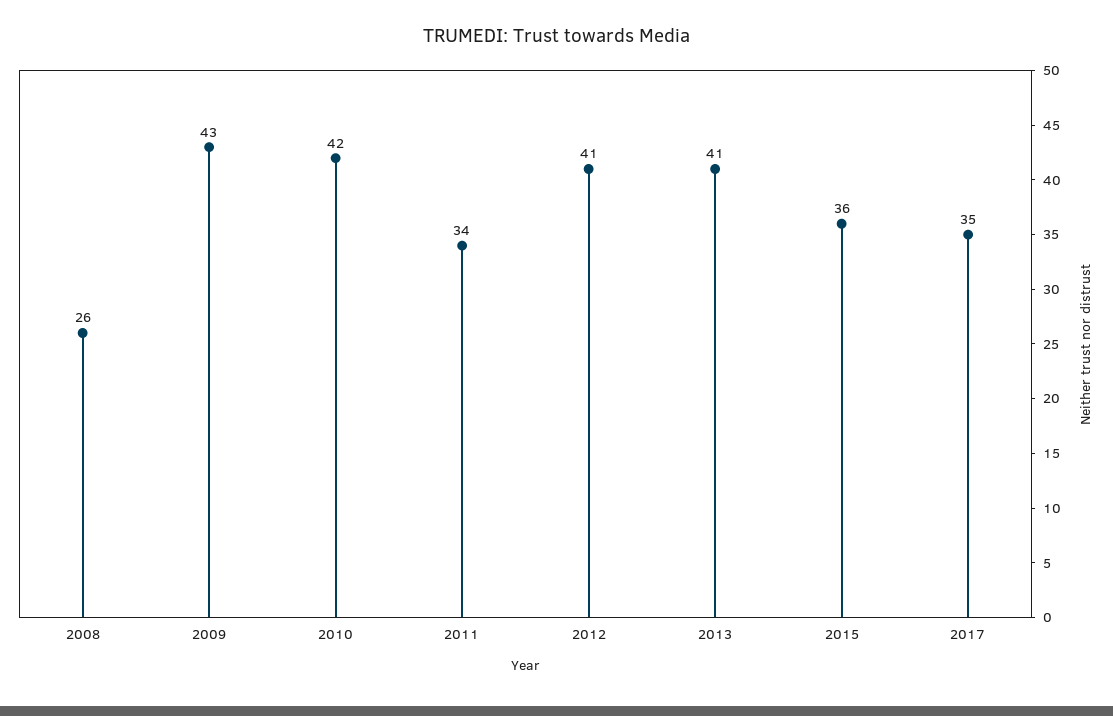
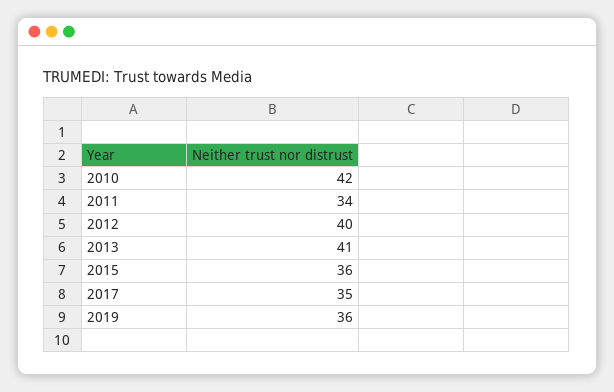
2008: 26 -> none
2009: 43 -> none
2012: 41 -> 40
2019: none -> 36

